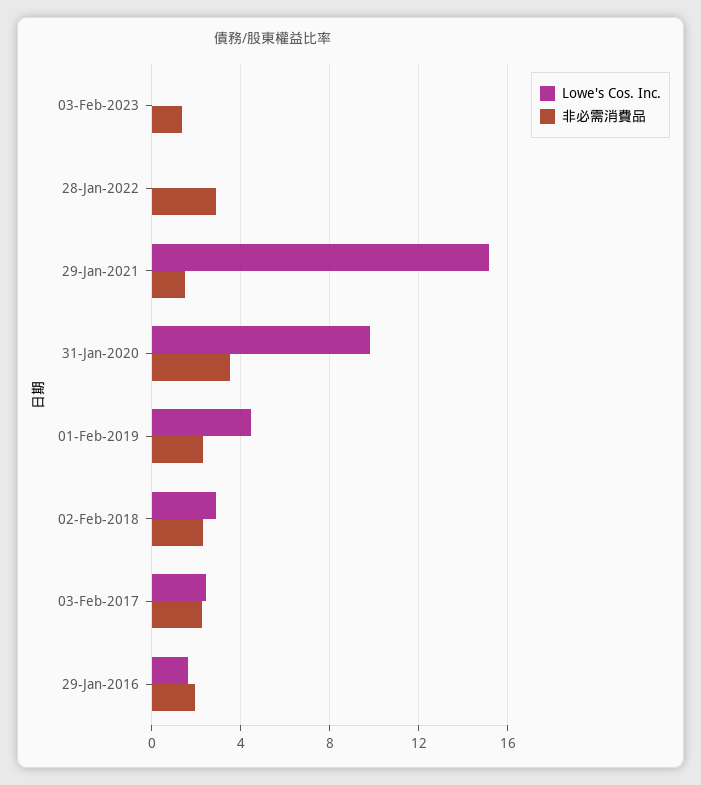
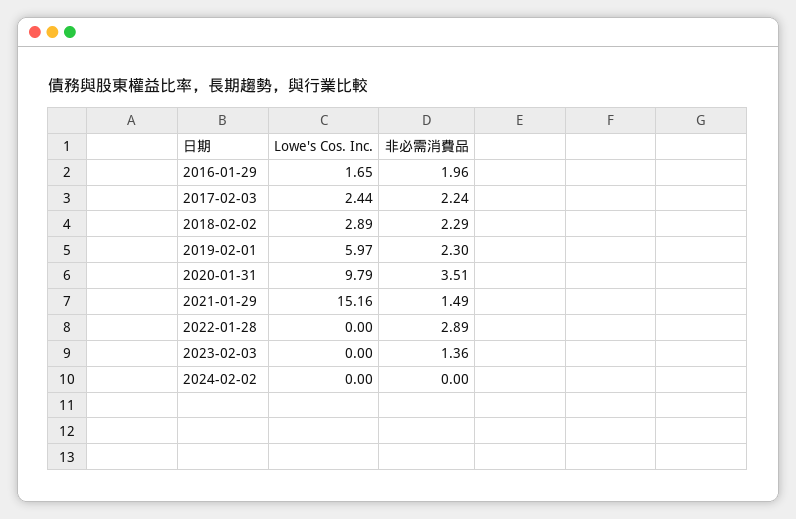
Lowe's Cos. Inc., 01-Feb-2019: 4.5 -> 5.97
Lowe's Cos. Inc., 2024-02-02: none -> 0
非必需消費品, 2024-02-02: none -> 0

